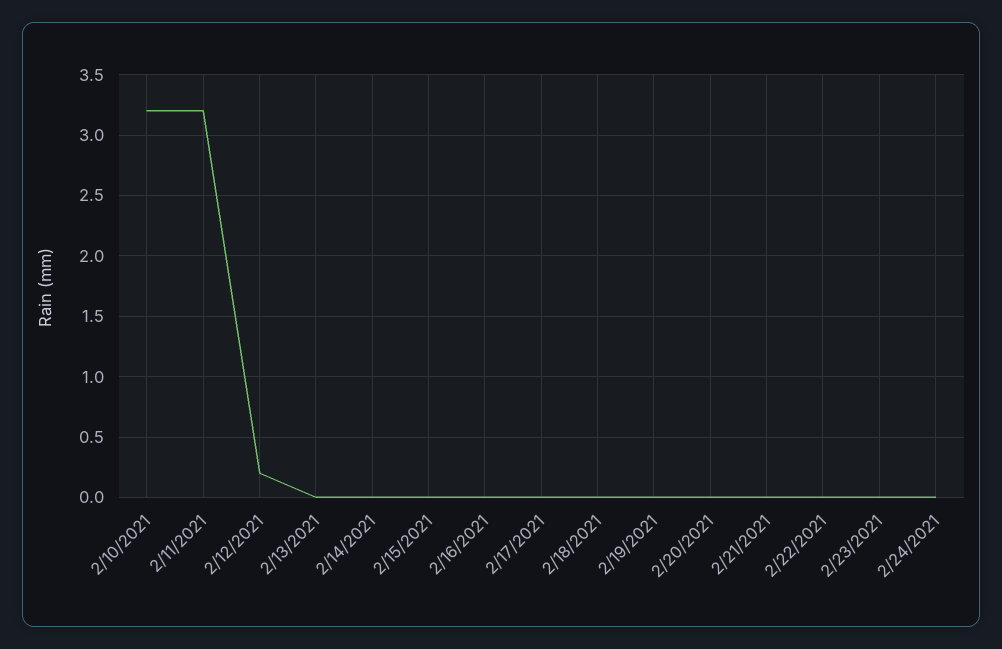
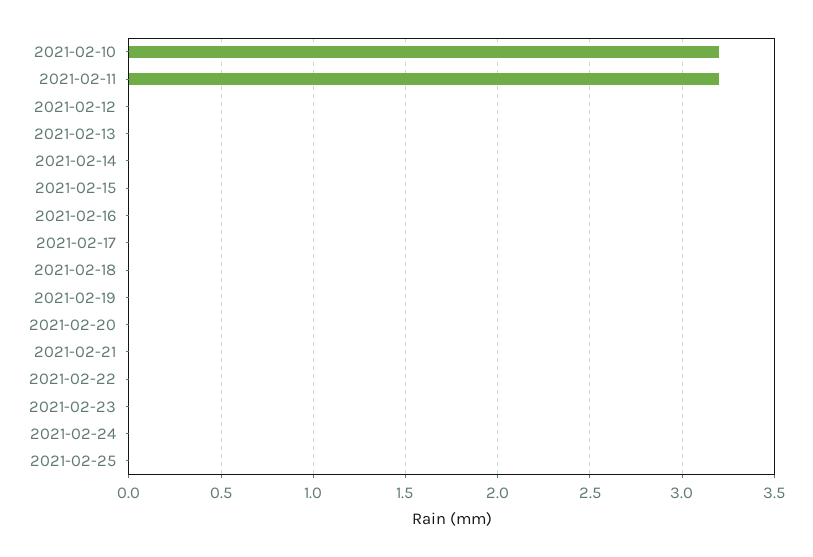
2/12/2021: 0.2 -> 0
2021-02-25: none -> 0

